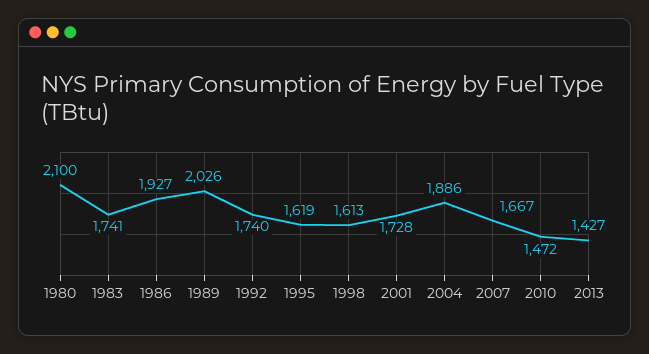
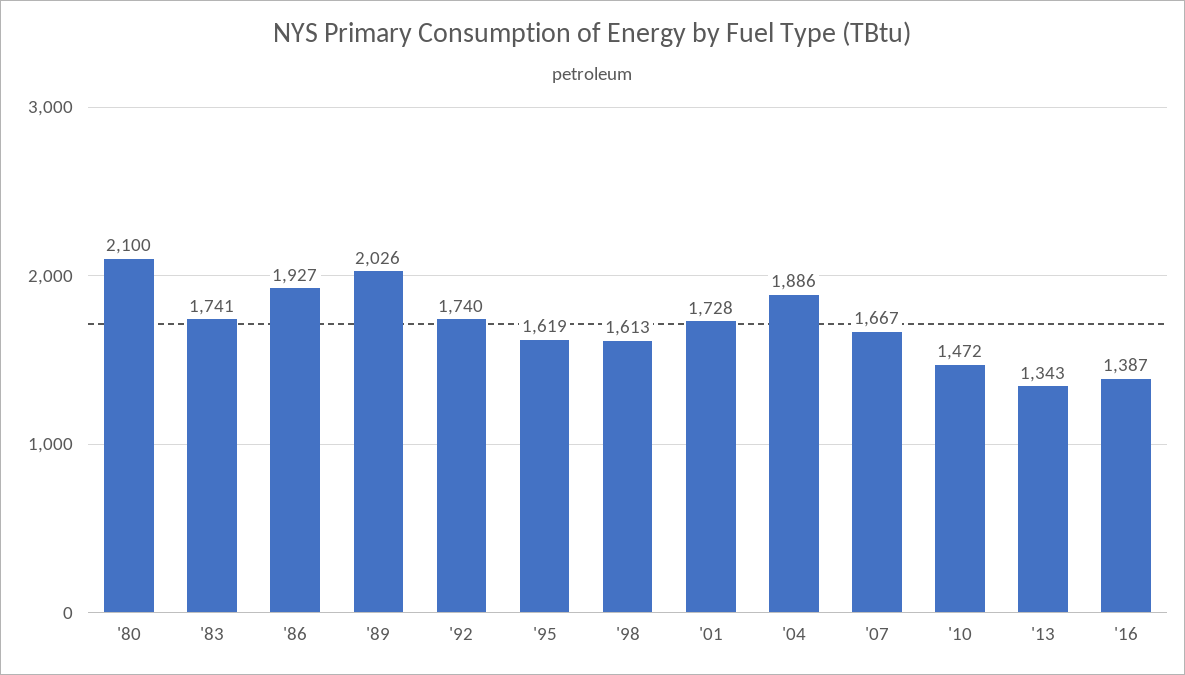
2013: 1427 -> 1343
'16: none -> 1387

